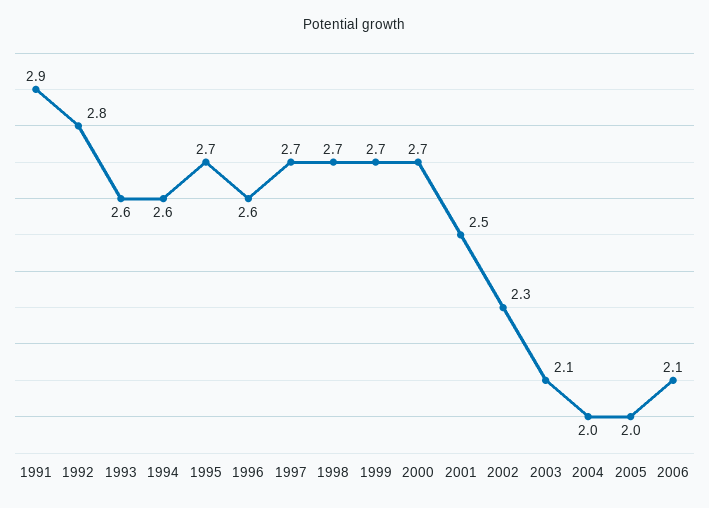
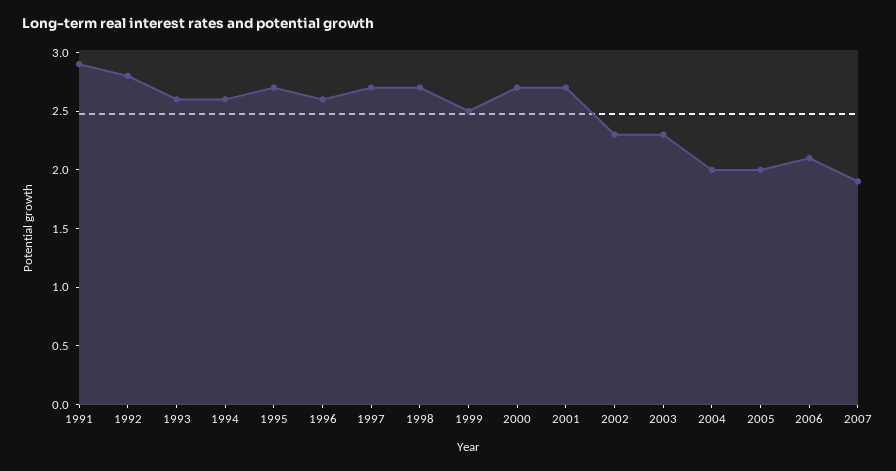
1999: 2.7 -> 2.5
2001: 2.5 -> 2.7
2003: 2.1 -> 2.3
2007: none -> 1.9

